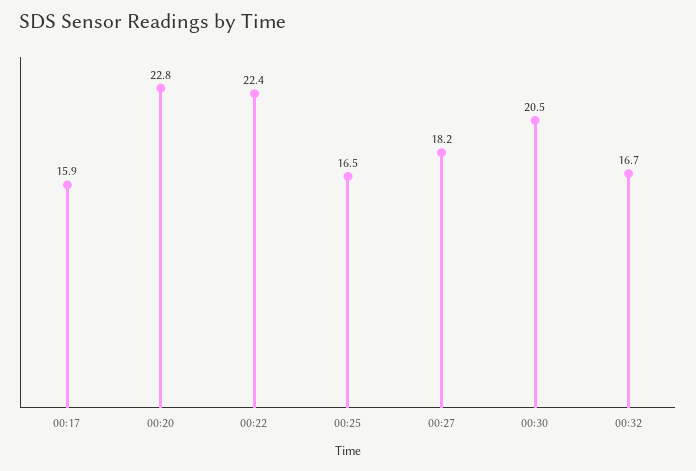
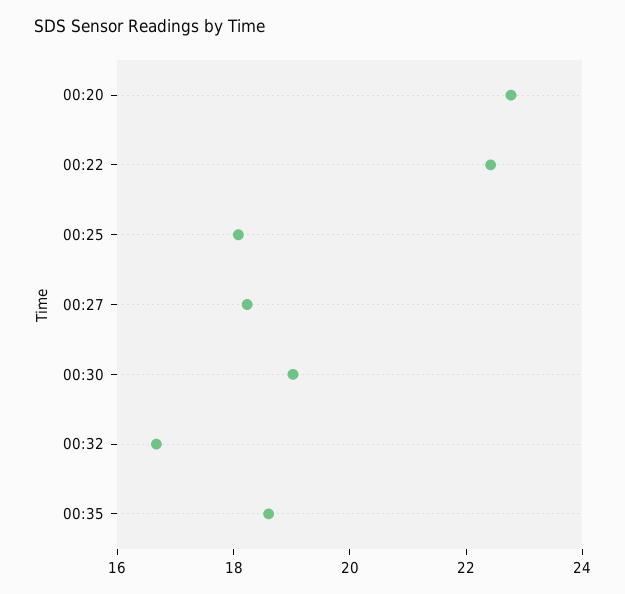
00:17: 15.9 -> none
00:25: 16.5 -> 18
00:30: 20.5 -> 19
00:35: none -> 18.5

